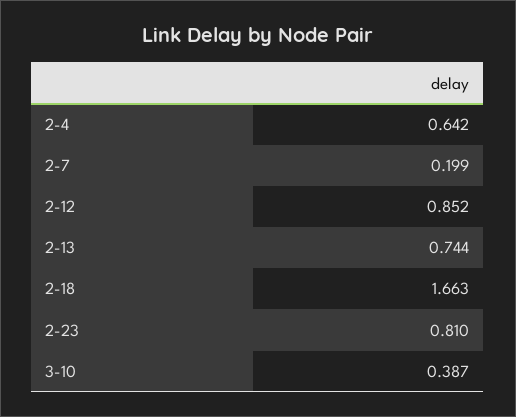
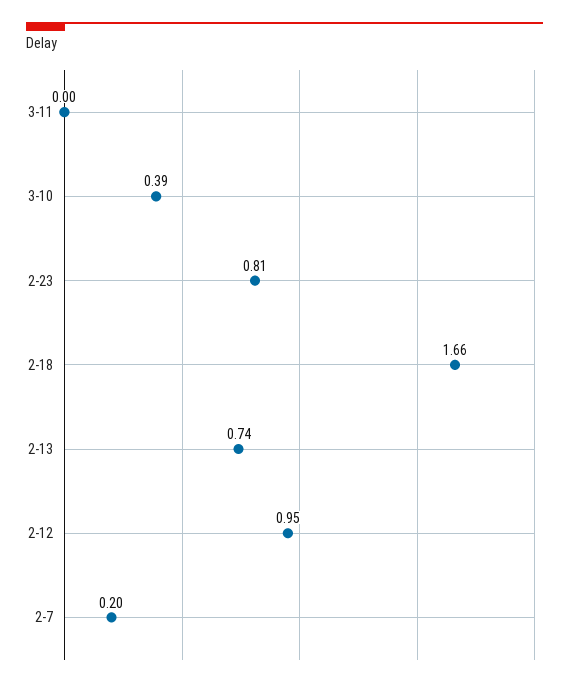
2-4: 0.642 -> none
2-12: 0.852 -> 0.95
3-11: none -> 0

